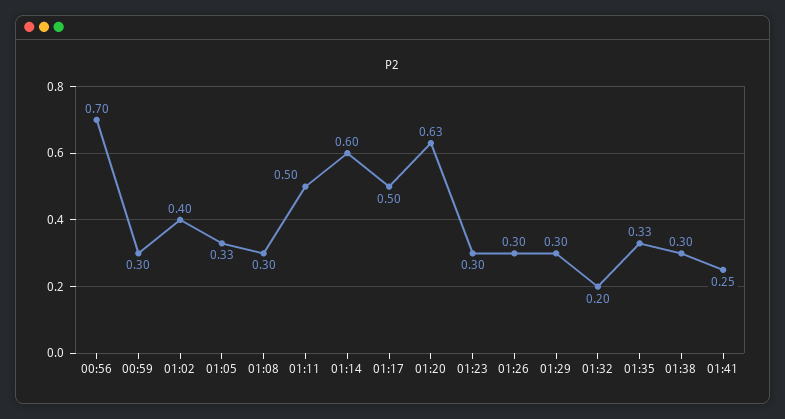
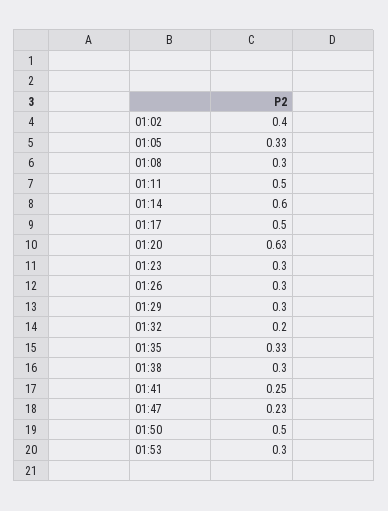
00:56: 0.7 -> none
00:59: 0.3 -> none
01:47: none -> 0.23
01:50: none -> 0.5
01:53: none -> 0.3

